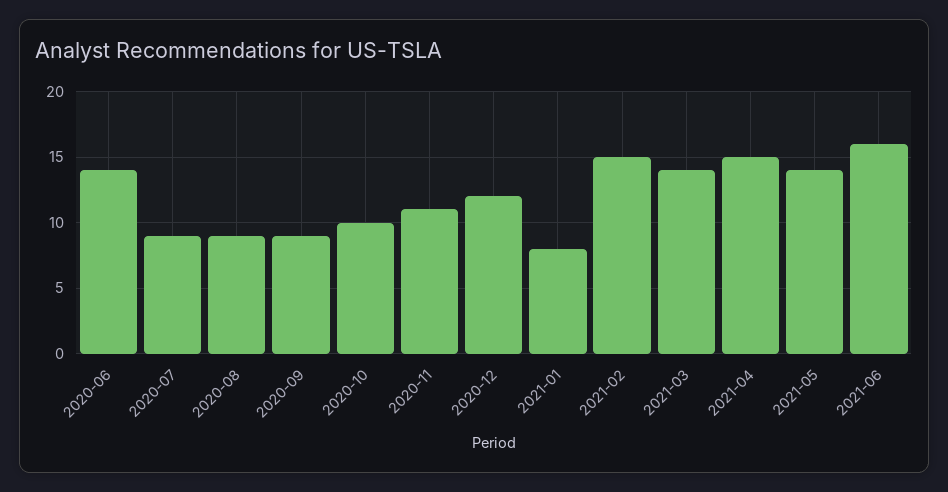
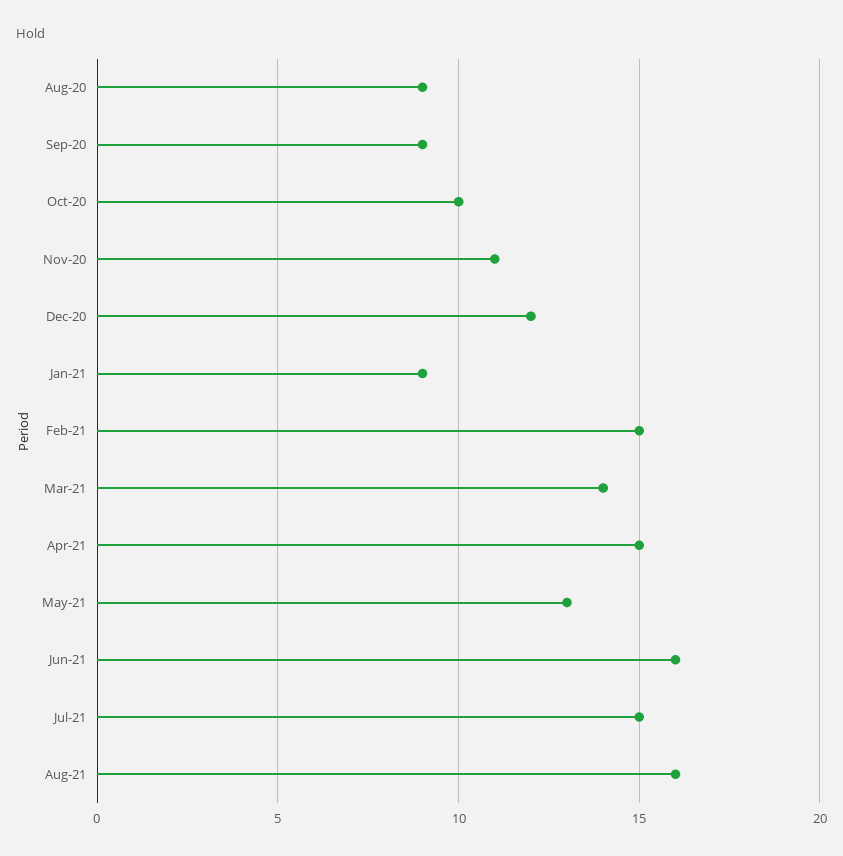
2020-06: 14 -> none
2020-07: 9 -> none
2021-01: 8 -> 9
2021-05: 14 -> 13
Jul-21: none -> 15
Aug-21: none -> 16

